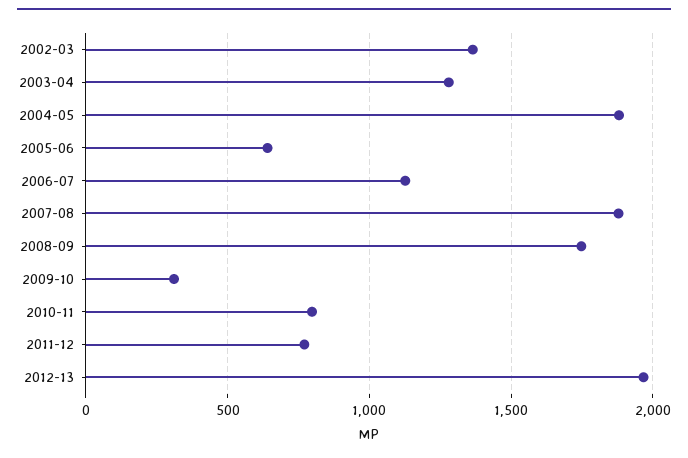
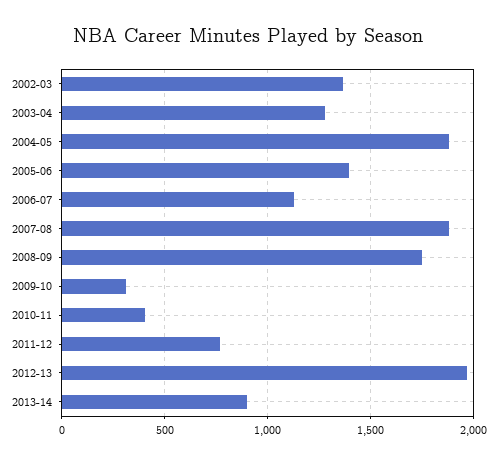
2005-06: 650 -> 1400
2010-11: 800 -> 400
2013-14: none -> 900

